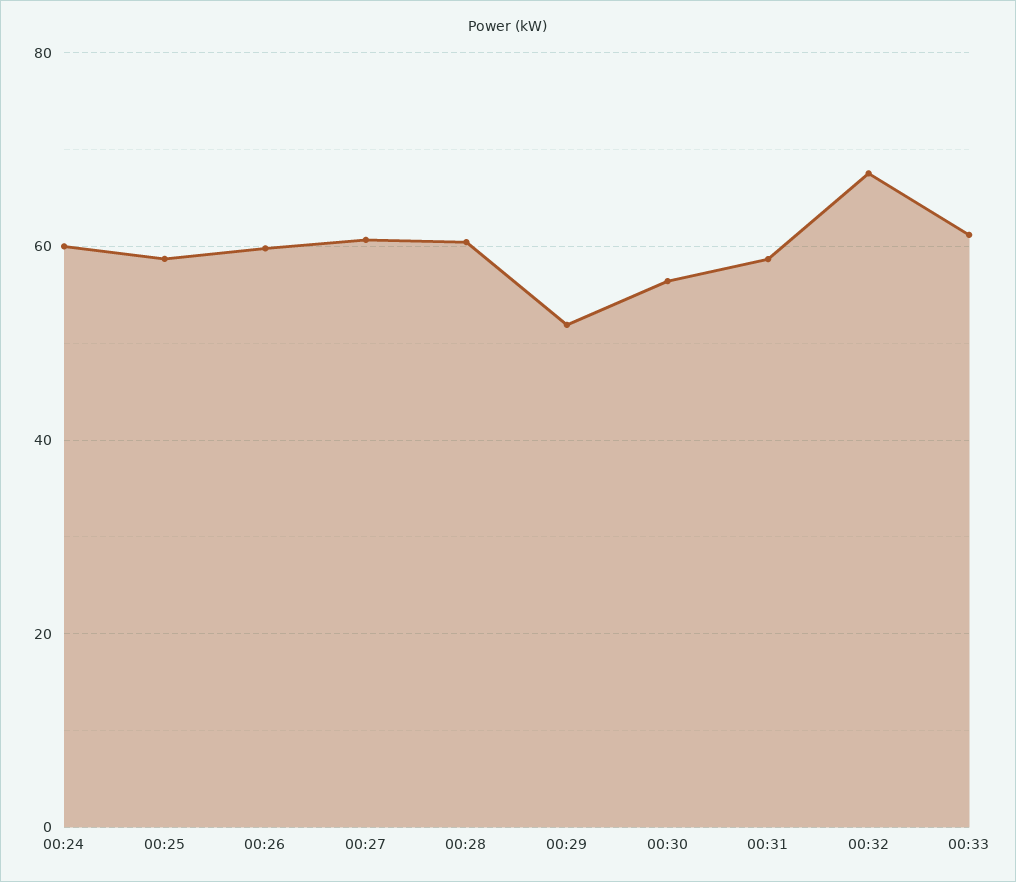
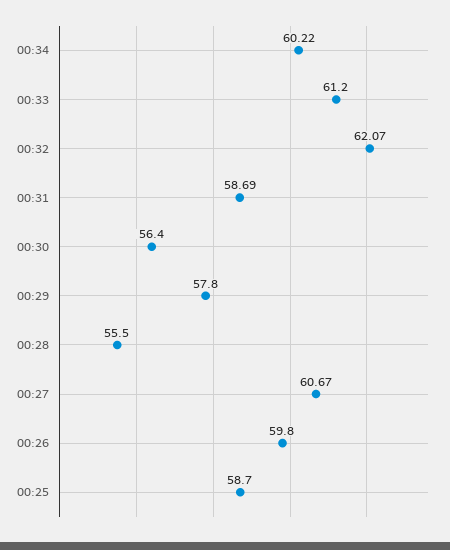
00:24: 60 -> none
00:28: 60 -> 55.5
00:29: 52 -> 57.8
00:32: 68 -> 62.07
00:34: none -> 60.22

